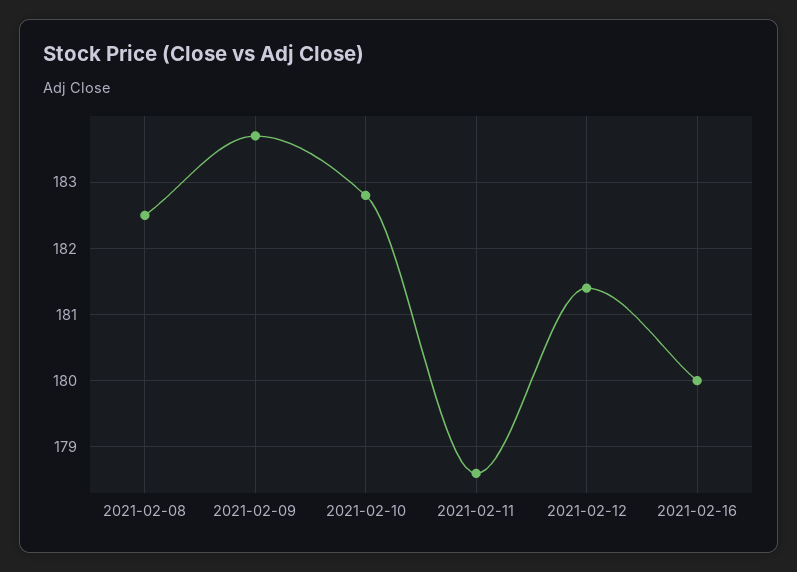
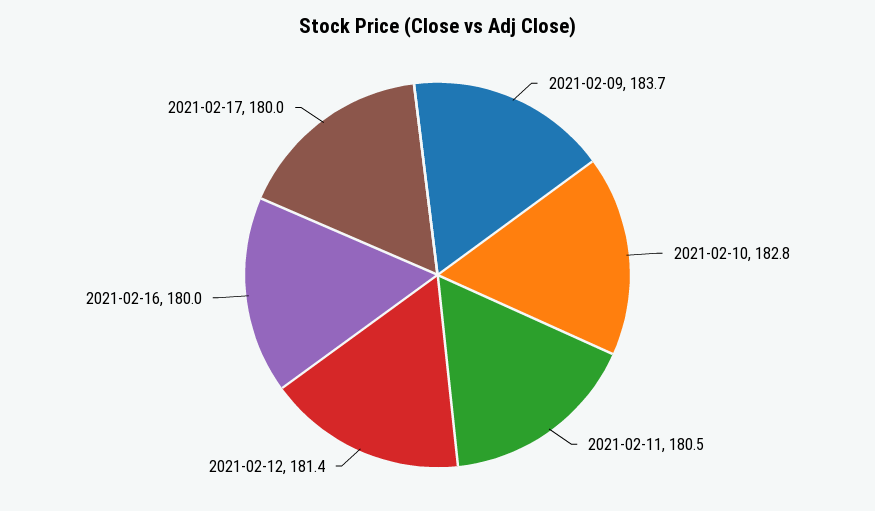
2021-02-08: 182.5 -> none
2021-02-11: 178.6 -> 180.5
2021-02-17: none -> 180

